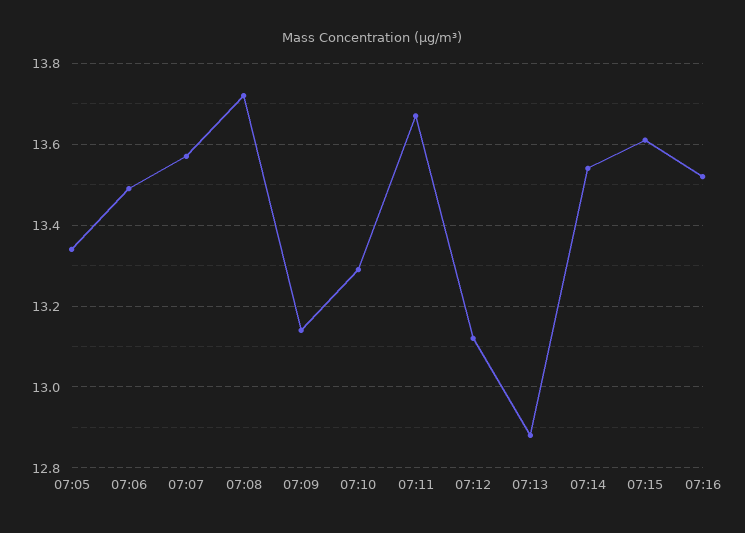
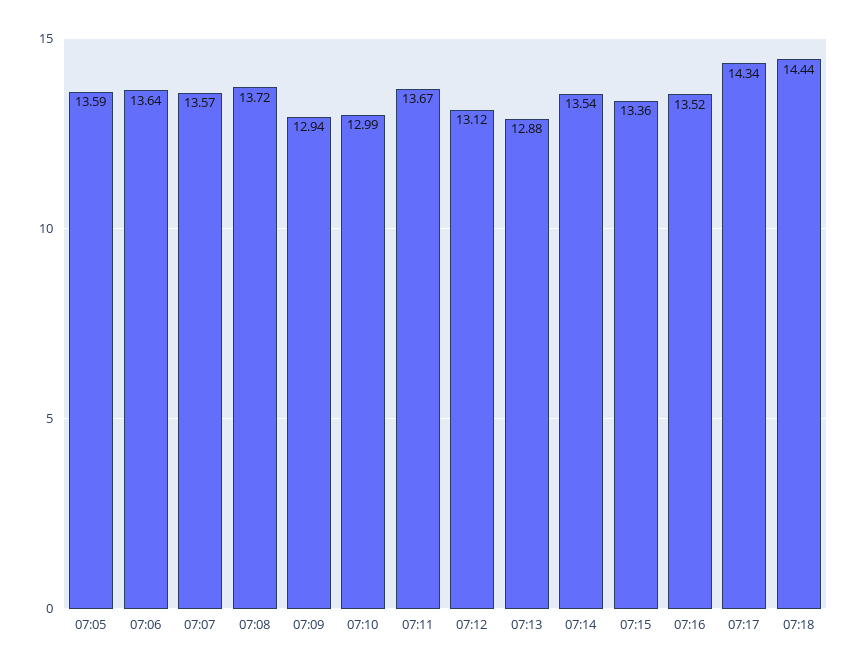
07:05: 13.35 -> 13.59
07:06: 13.5 -> 13.64
07:09: 13.15 -> 12.94
07:10: 13.3 -> 12.99
07:15: 13.6 -> 13.36
07:17: none -> 14.34
07:18: none -> 14.44

